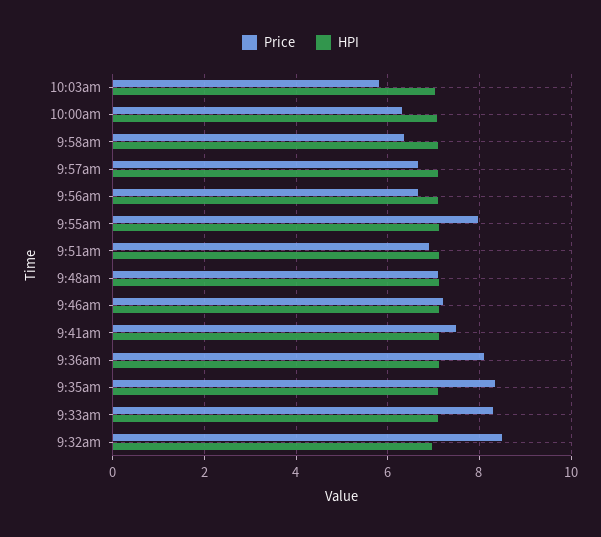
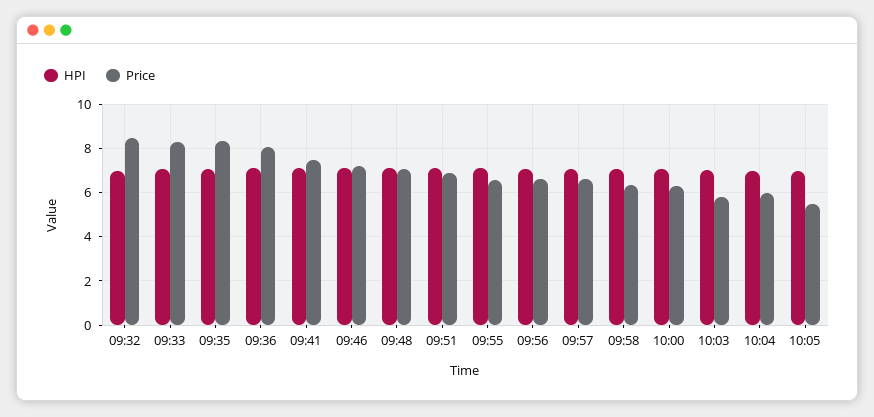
Price, 9:55am: 8 -> 6.5
HPI, 10:04: none -> 7
Price, 10:04: none -> 6
HPI, 10:05: none -> 7
Price, 10:05: none -> 5.5

